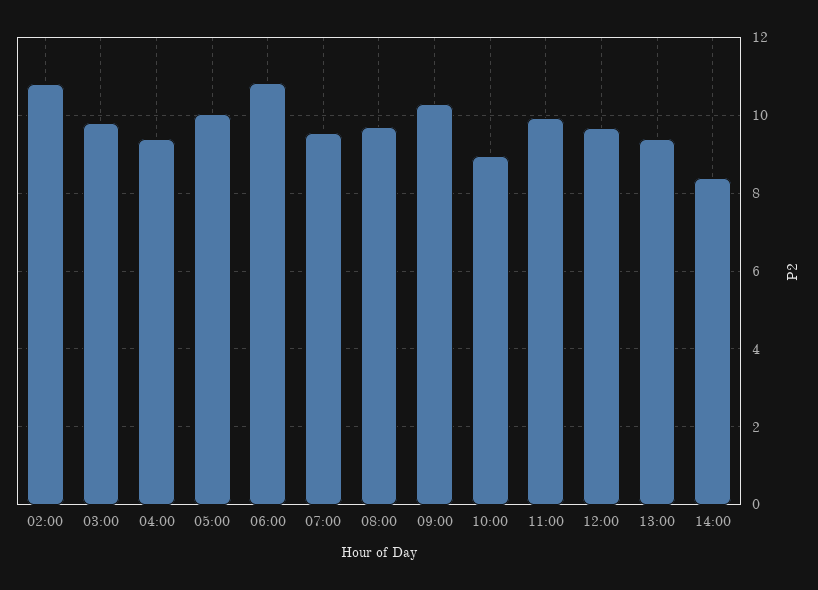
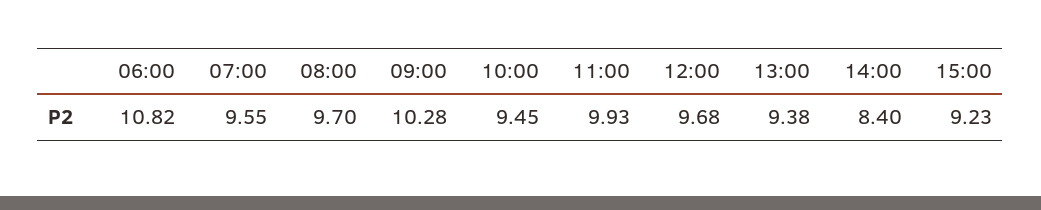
02:00: 10.8 -> none
03:00: 9.8 -> none
04:00: 9.4 -> none
05:00: 10 -> none
10:00: 9 -> 9.45
15:00: none -> 9.23

